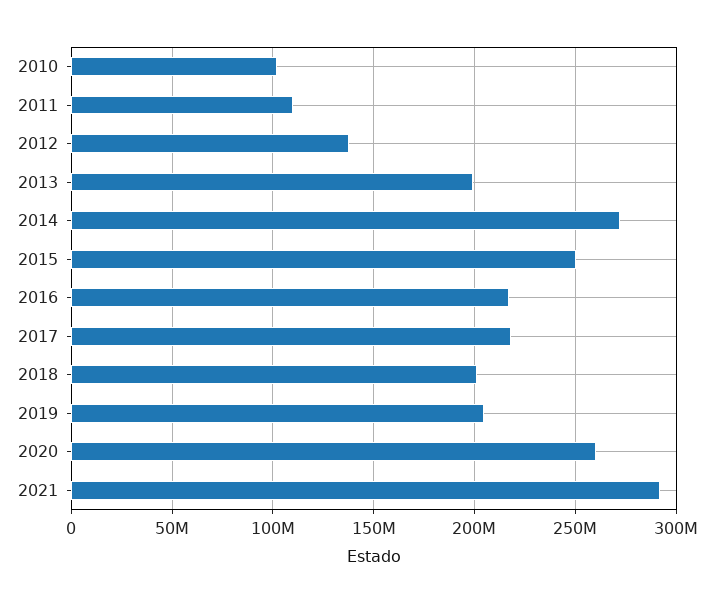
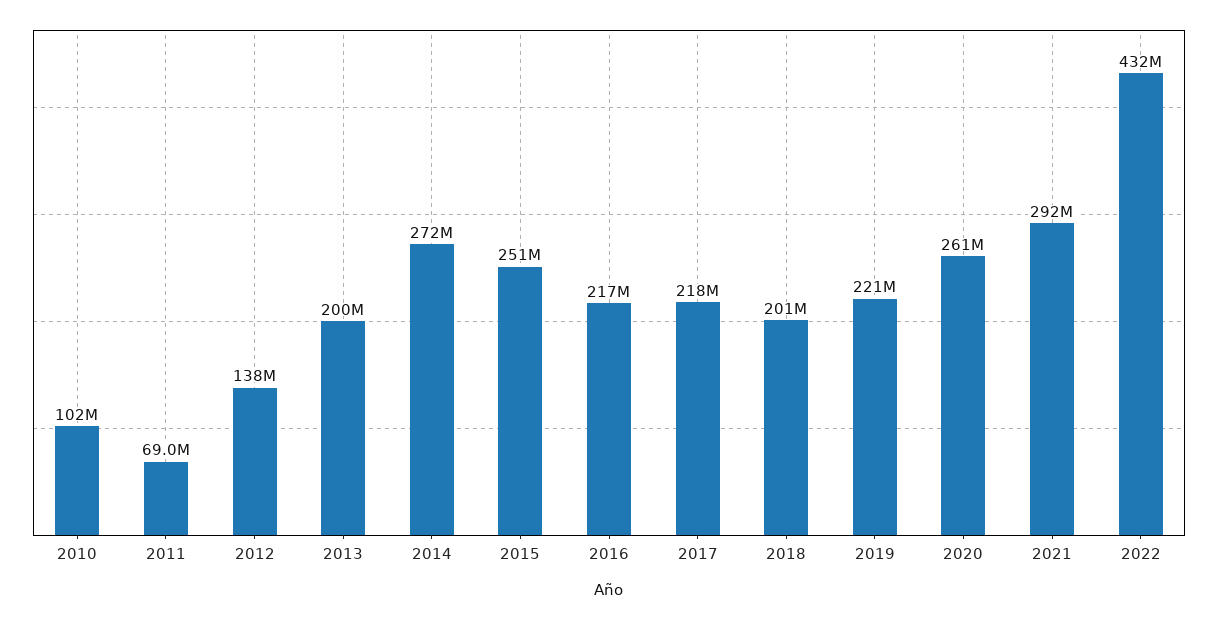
2011: 110000000 -> 69000000
2019: 205000000 -> 221000000
2022: none -> 432000000

